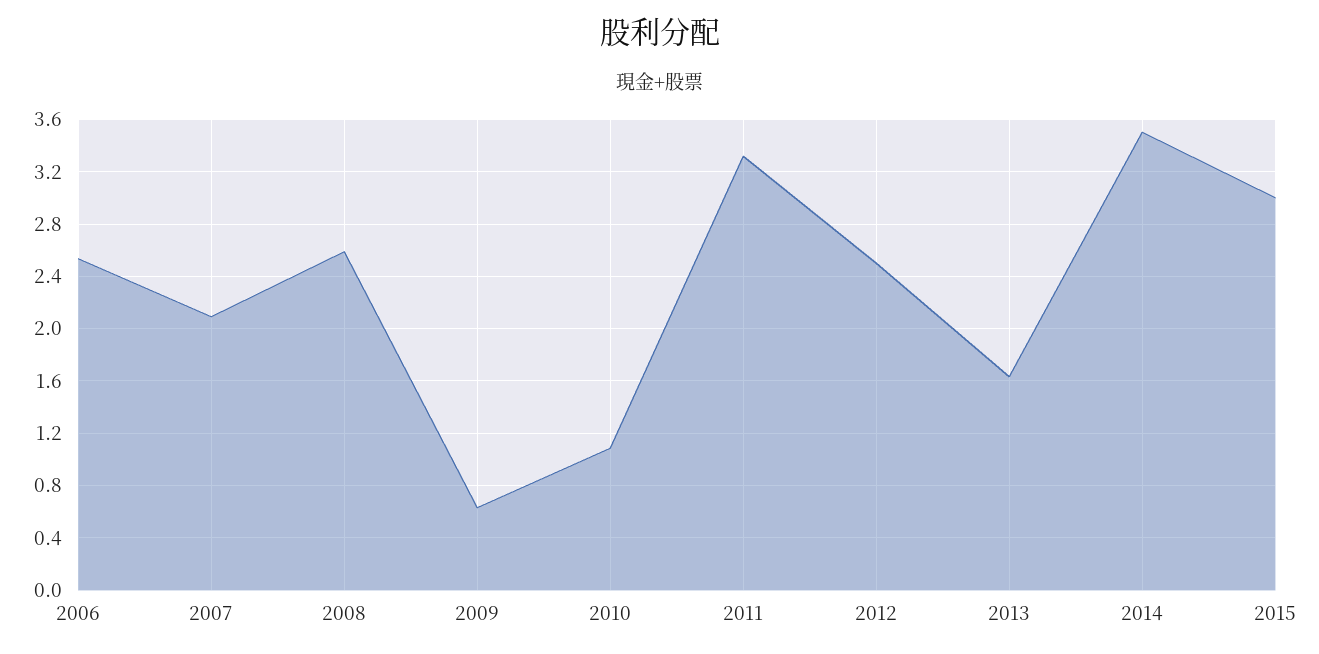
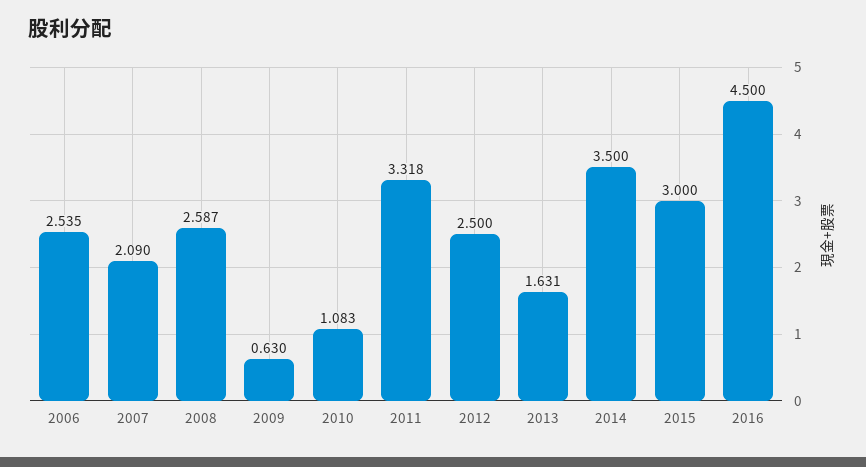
2016: none -> 4.5

